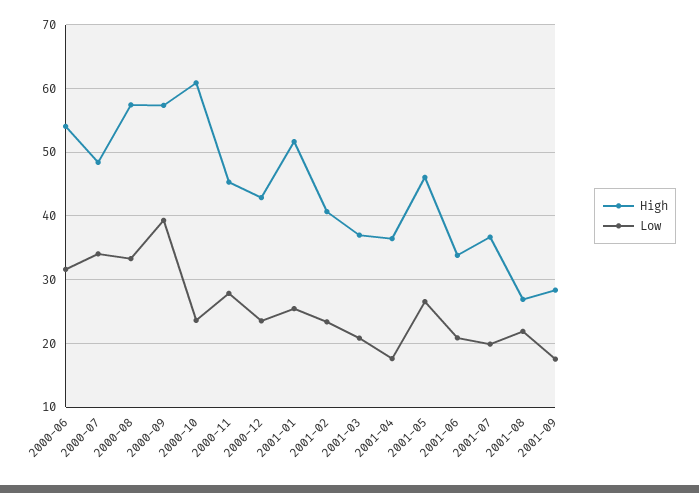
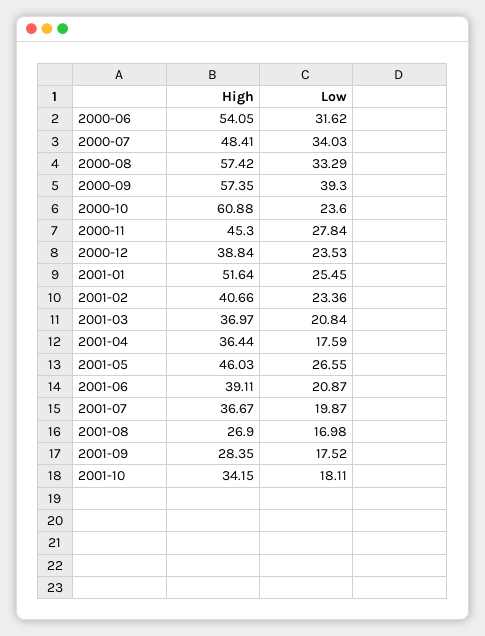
High, 2000-12: 43 -> 38.84
High, 2001-06: 34 -> 39.11
Low, 2001-08: 22 -> 16.98
High, 2001-10: none -> 34.15
Low, 2001-10: none -> 18.11

